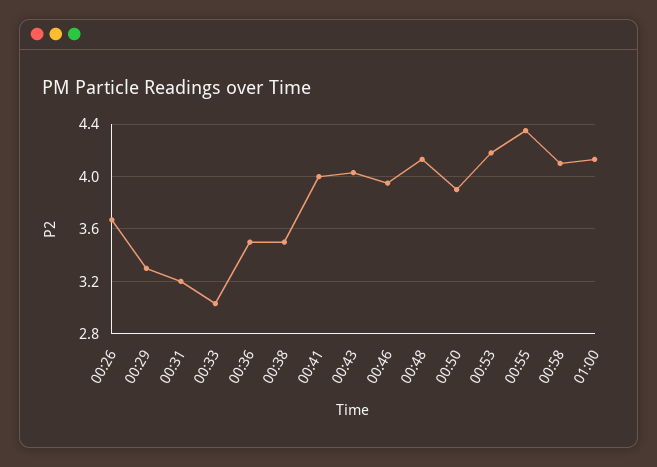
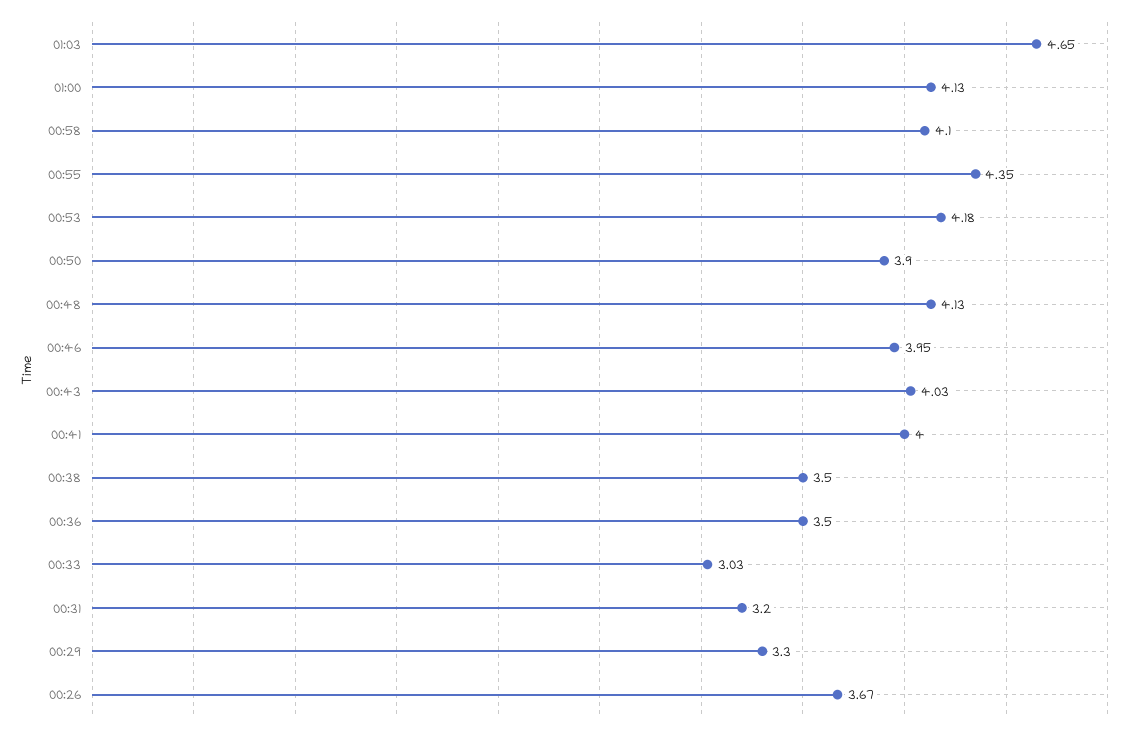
01:03: none -> 4.65

